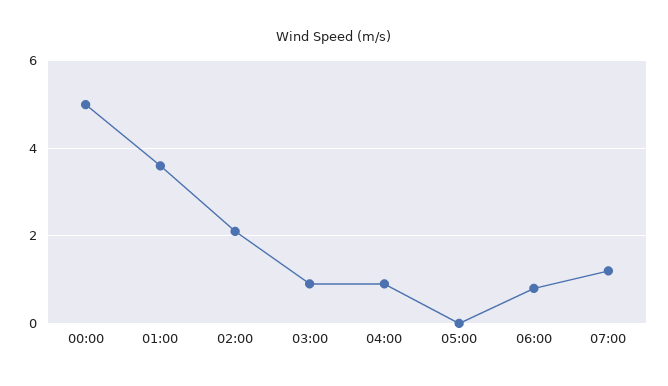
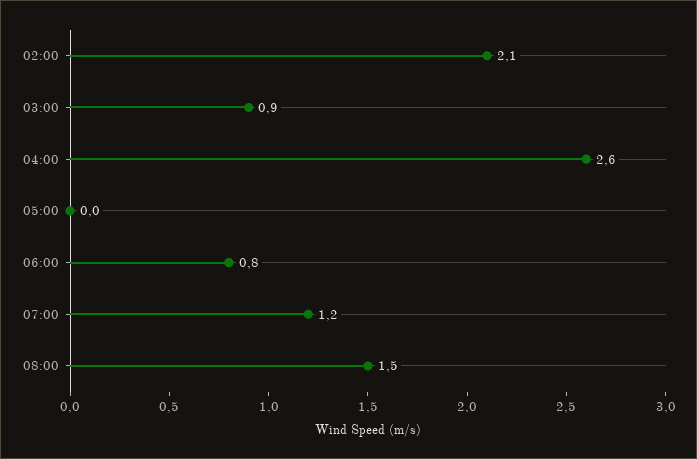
00:00: 5 -> none
01:00: 3.5 -> none
04:00: 1 -> 2.6
08:00: none -> 1.5

